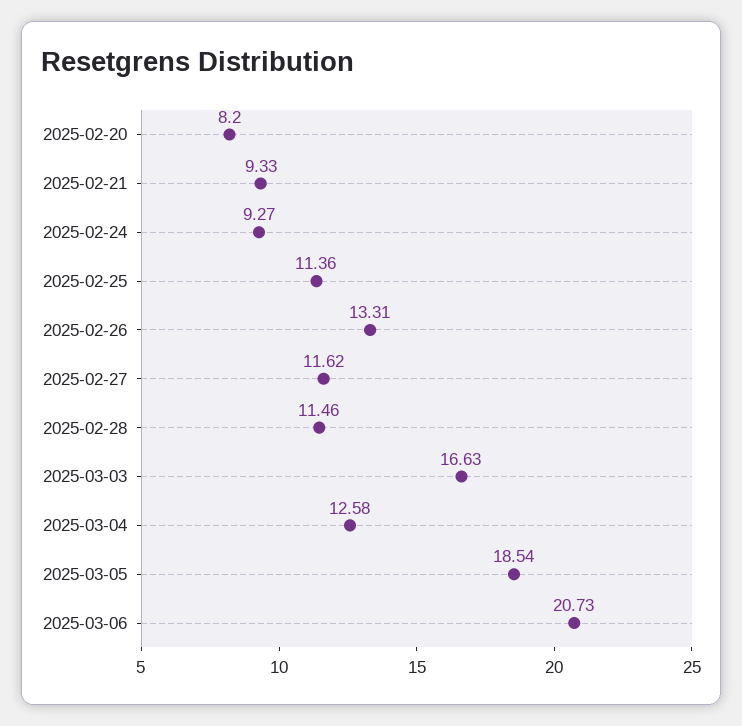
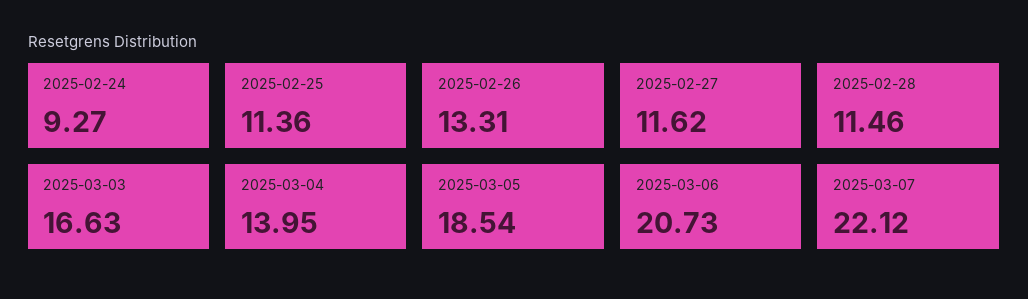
2025-02-20: 8.2 -> none
2025-02-21: 9.33 -> none
2025-03-04: 12.58 -> 13.95
2025-03-07: none -> 22.12

